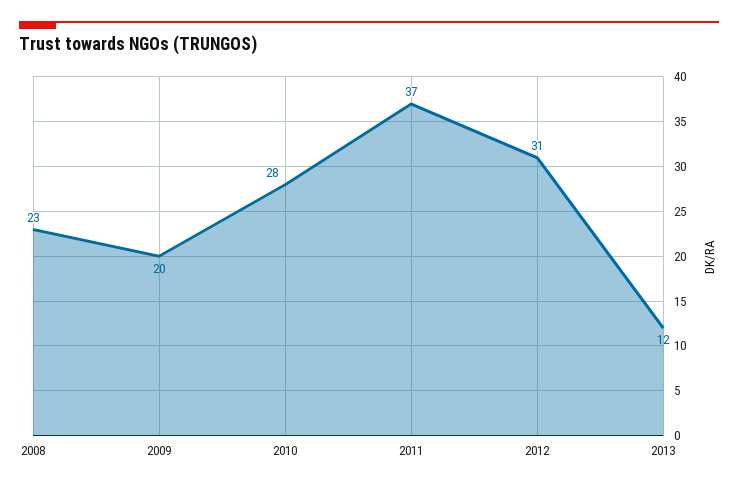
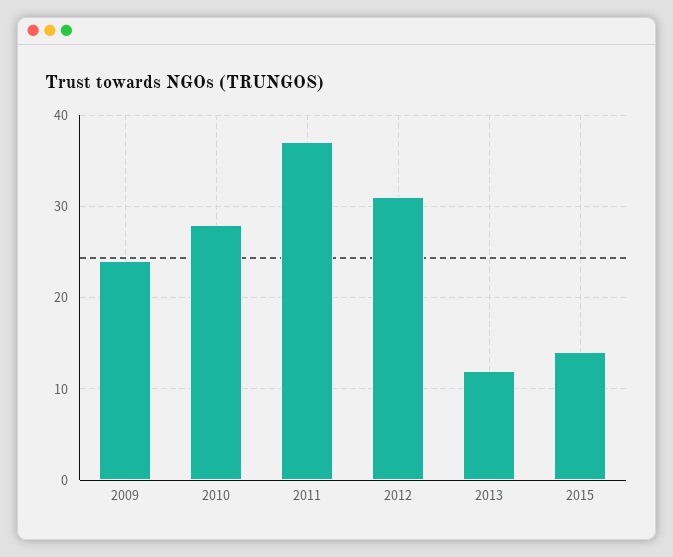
2008: 23 -> none
2009: 20 -> 24
2015: none -> 14

